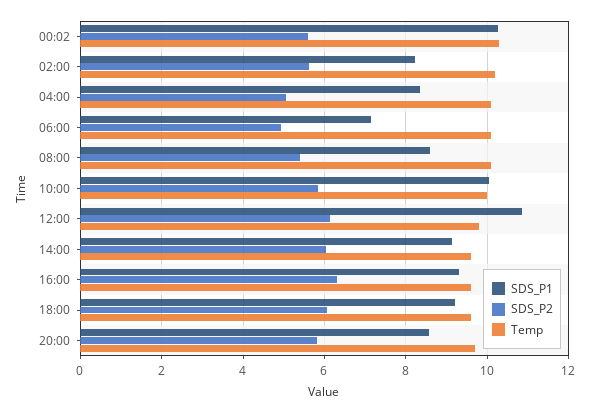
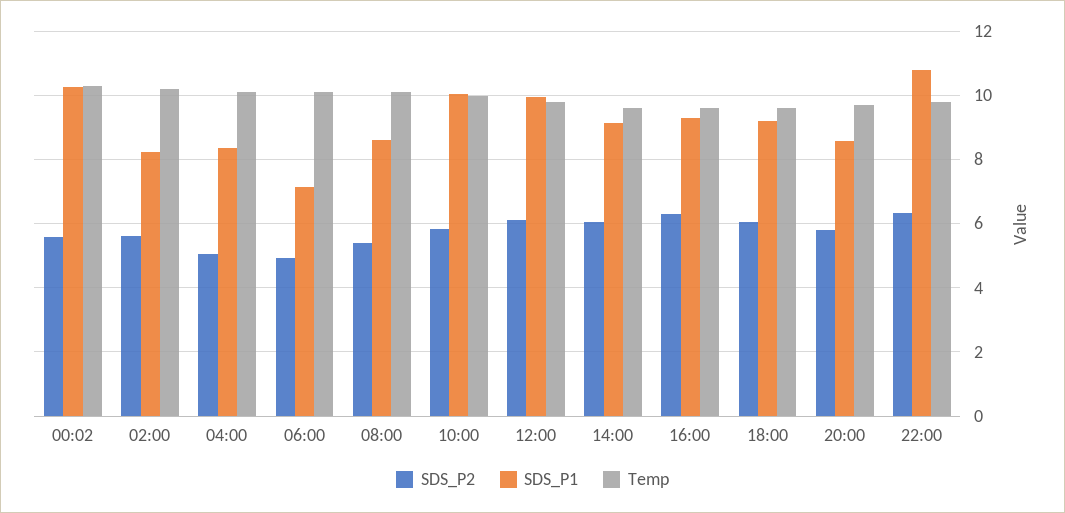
SDS_P1, 12:00: 10.8 -> 10
SDS_P2, 22:00: none -> 6.4
SDS_P1, 22:00: none -> 10.8
Temp, 22:00: none -> 9.8

